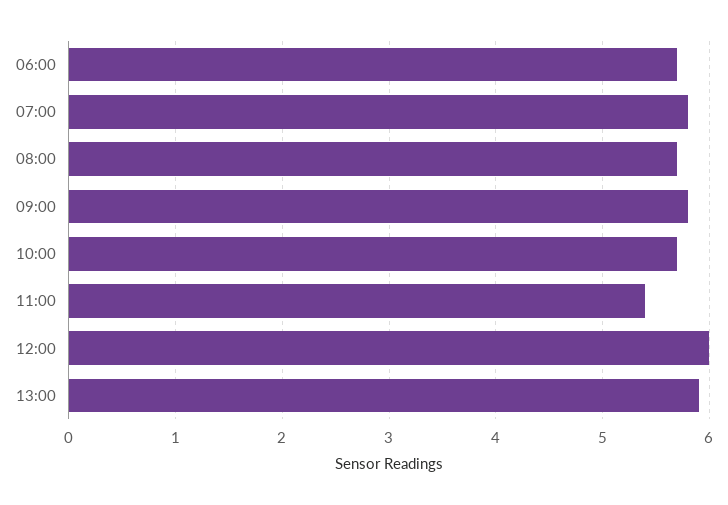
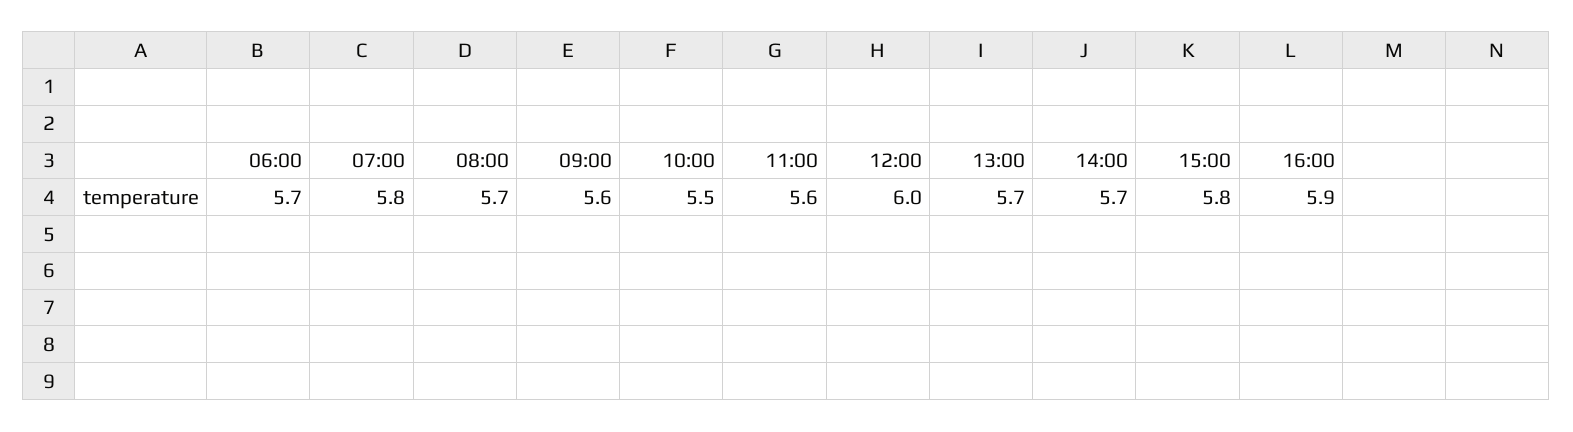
09:00: 5.8 -> 5.6
10:00: 5.7 -> 5.5
11:00: 5.4 -> 5.6
13:00: 5.9 -> 5.7
14:00: none -> 5.7
15:00: none -> 5.8
16:00: none -> 5.9

